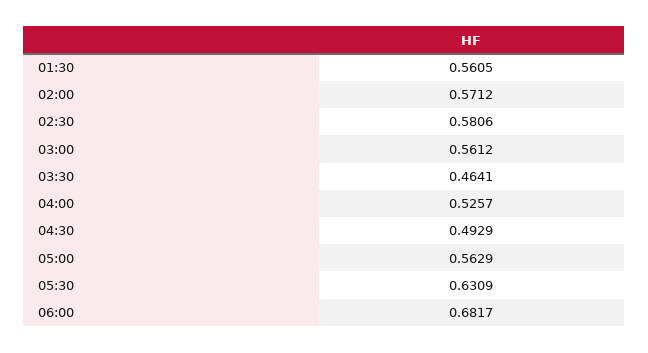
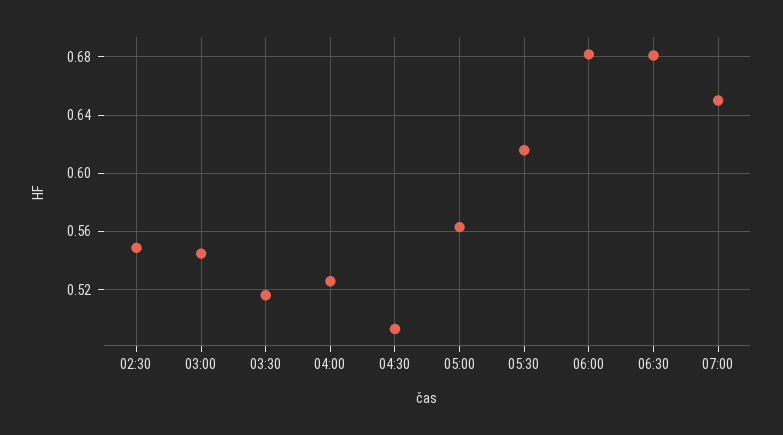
01:30: 0.5605 -> none
02:00: 0.5712 -> none
02:30: 0.5806 -> 0.55
03:00: 0.5612 -> 0.545
03:30: 0.4641 -> 0.515
05:30: 0.6309 -> 0.615
06:30: none -> 0.68
07:00: none -> 0.65

